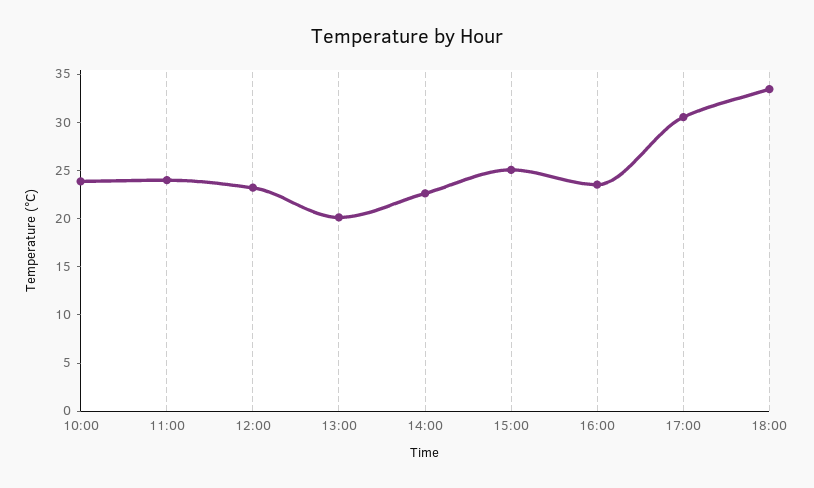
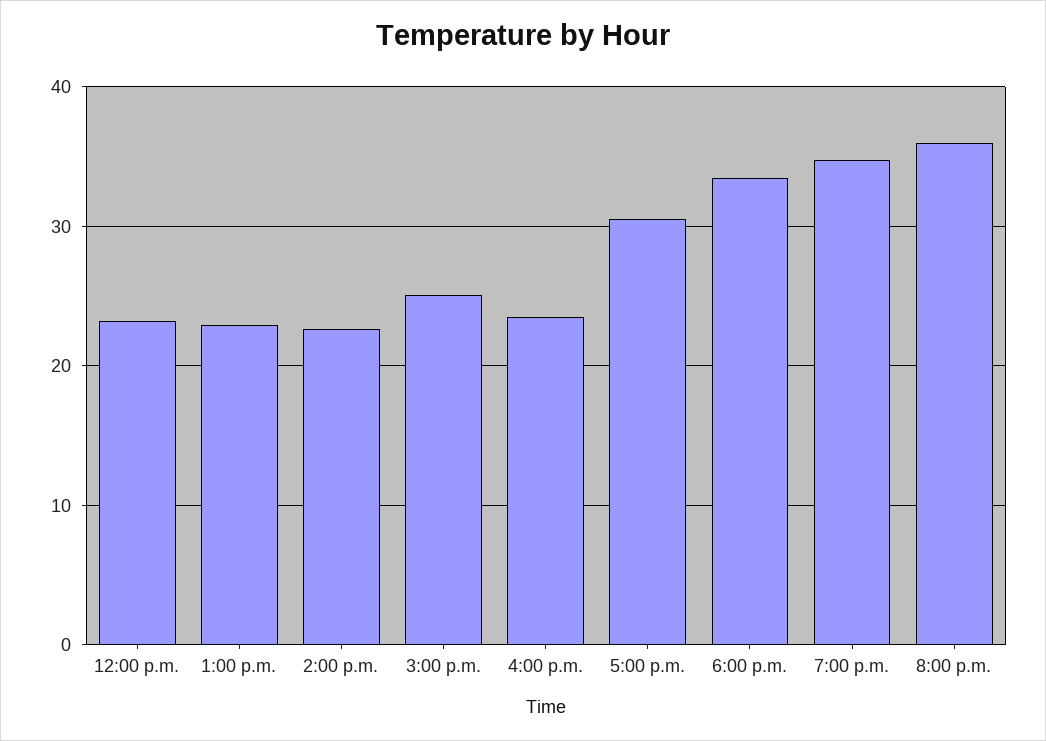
10:00: 24 -> none
11:00: 24 -> none
13:00: 20 -> 23
7:00 p.m.: none -> 35
8:00 p.m.: none -> 36

